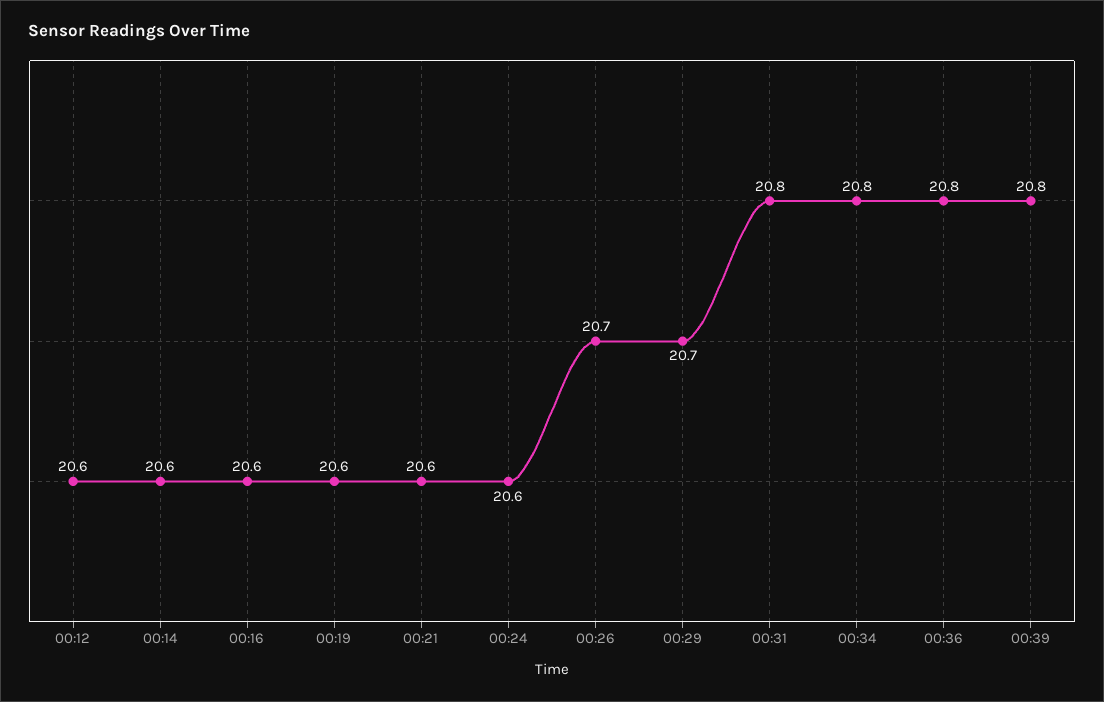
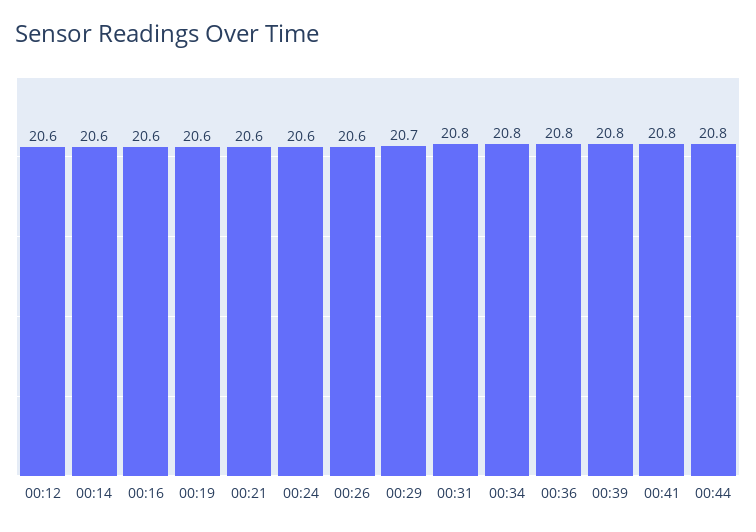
00:26: 20.7 -> 20.6
00:41: none -> 20.8
00:44: none -> 20.8

